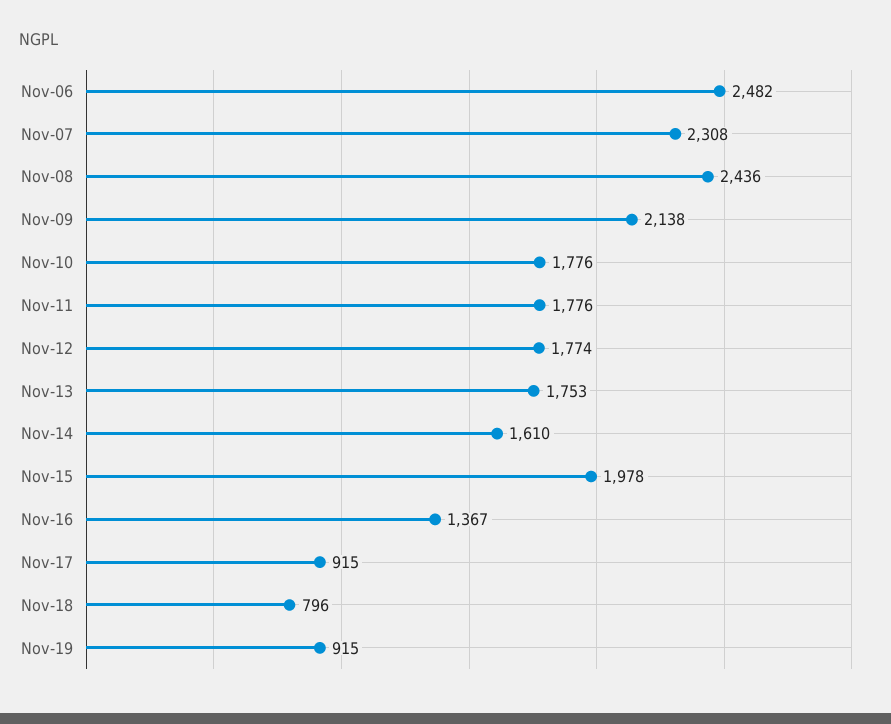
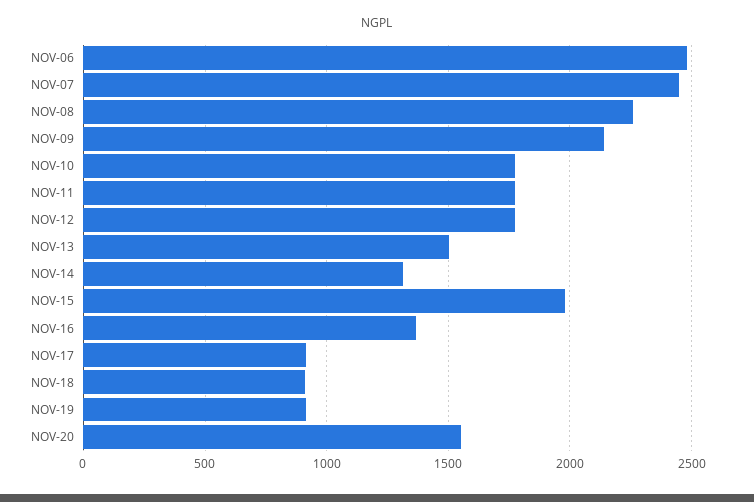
Nov-07: 2308 -> 2450
Nov-08: 2436 -> 2250
Nov-13: 1753 -> 1500
Nov-14: 1610 -> 1300
Nov-18: 796 -> 900
NOV-20: none -> 1550

